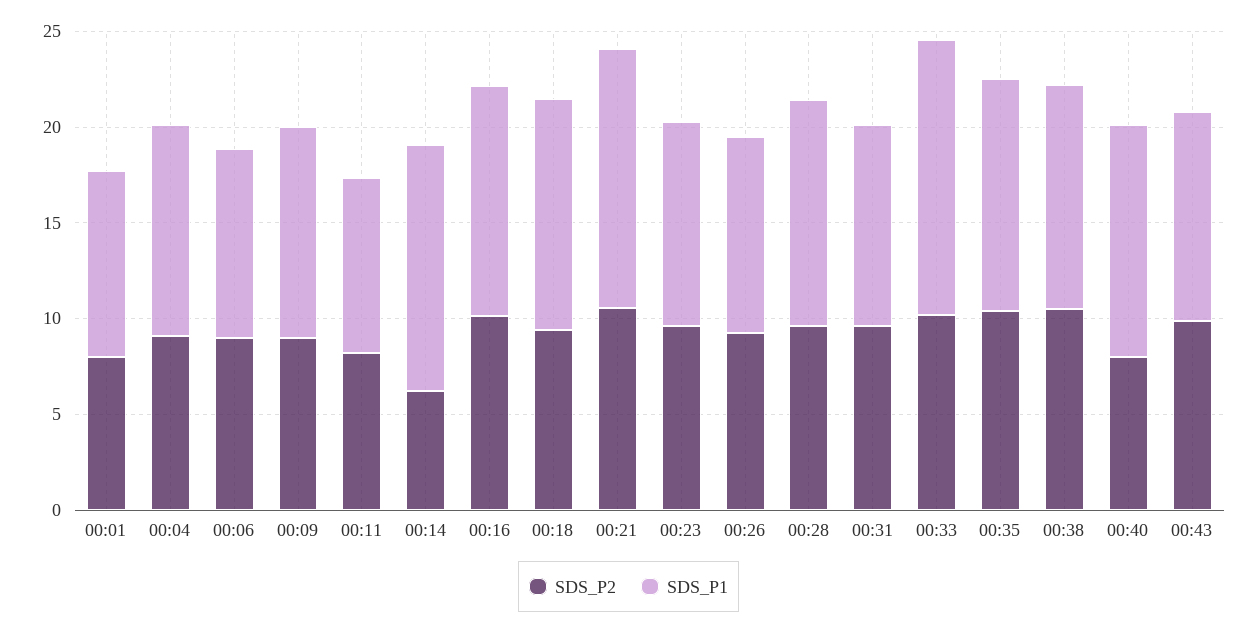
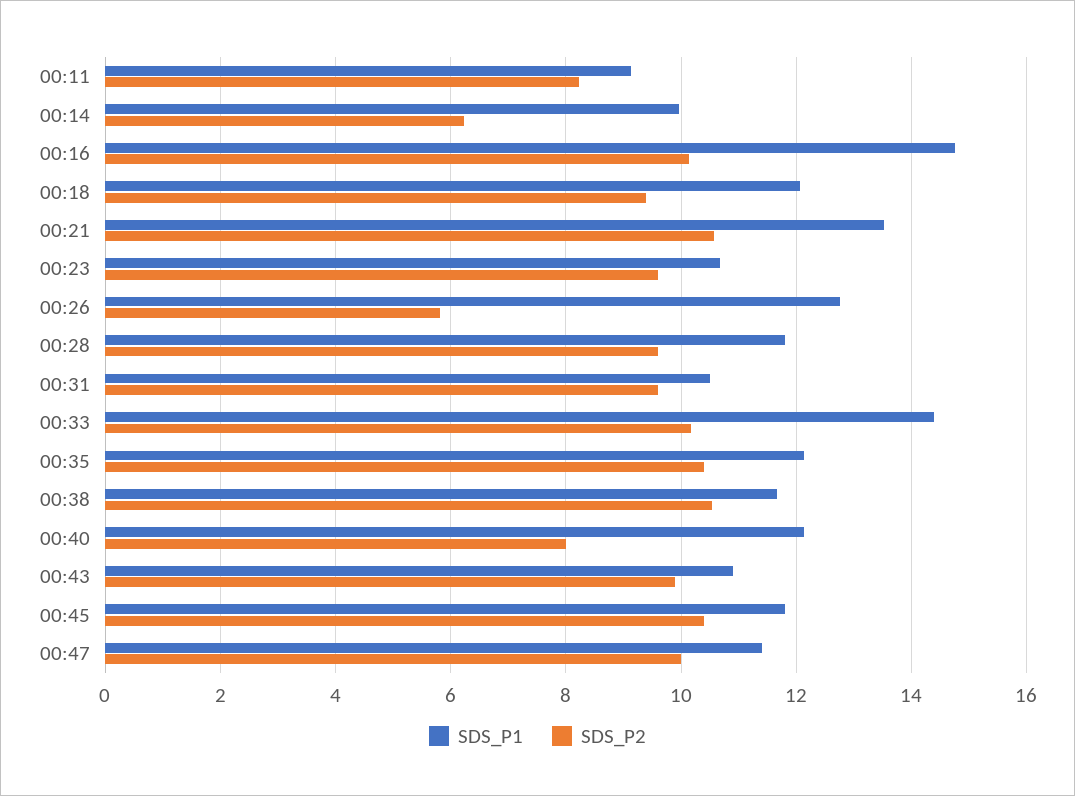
SDS_P2, 00:01: 8 -> none
SDS_P1, 00:01: 10 -> none
SDS_P2, 00:04: 9 -> none
SDS_P1, 00:04: 11 -> none
SDS_P2, 00:06: 9 -> none
SDS_P1, 00:06: 10 -> none
SDS_P2, 00:09: 9 -> none
SDS_P1, 00:09: 11 -> none
SDS_P1, 00:14: 13 -> 10
SDS_P1, 00:16: 12 -> 14.8
SDS_P2, 00:26: 9 -> 5.8
SDS_P1, 00:26: 10 -> 12.8
SDS_P1, 00:45: none -> 11.8
SDS_P2, 00:45: none -> 10.4
SDS_P1, 00:47: none -> 11.4
SDS_P2, 00:47: none -> 10

